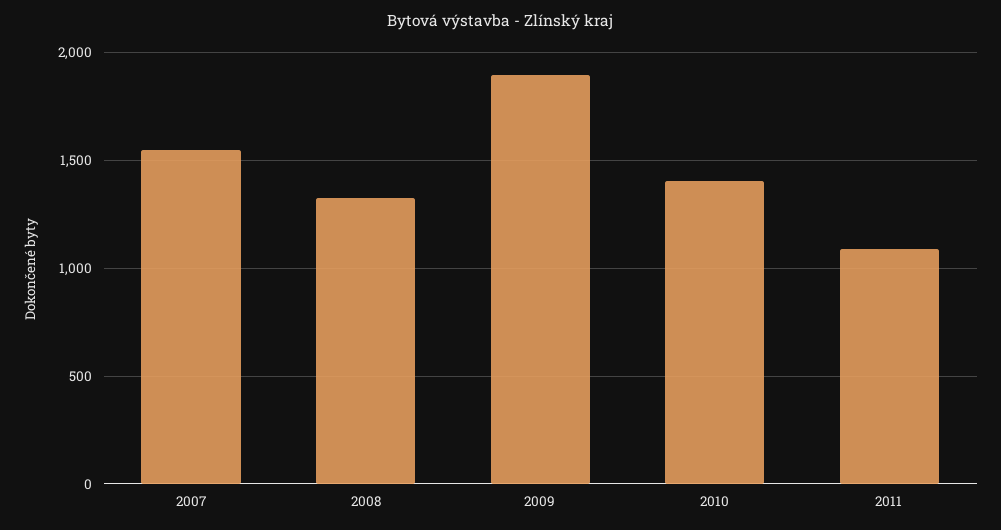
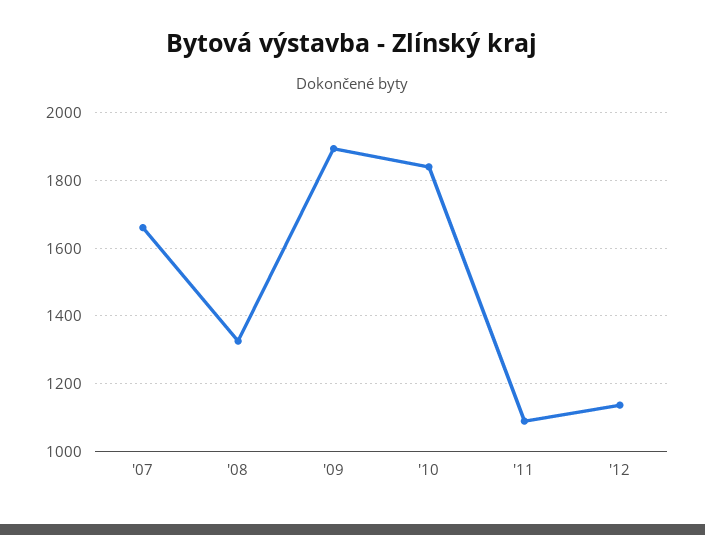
2007: 1550 -> 1660
2010: 1400 -> 1840
'12: none -> 1140

